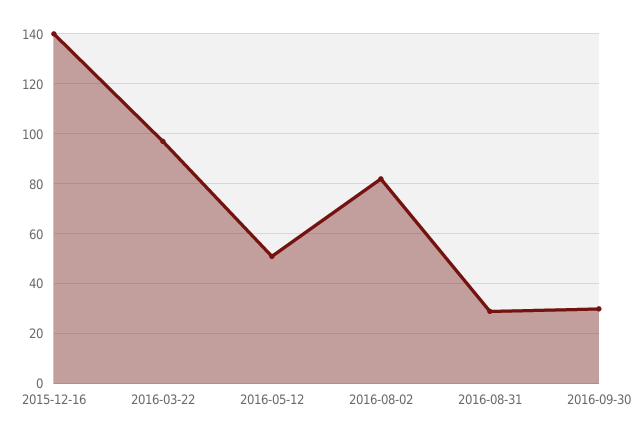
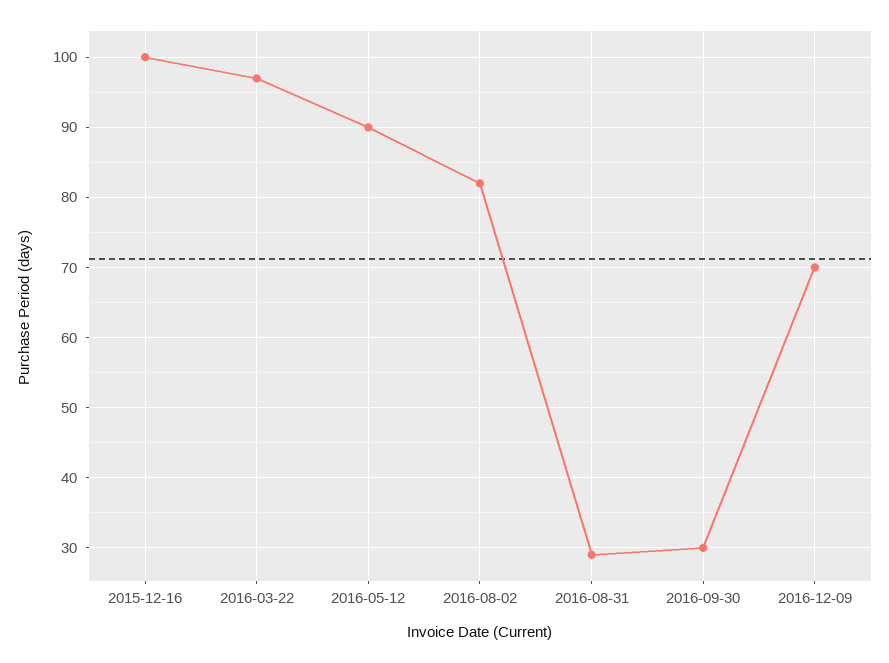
2015-12-16: 140 -> 100
2016-05-12: 50 -> 90
2016-12-09: none -> 70

